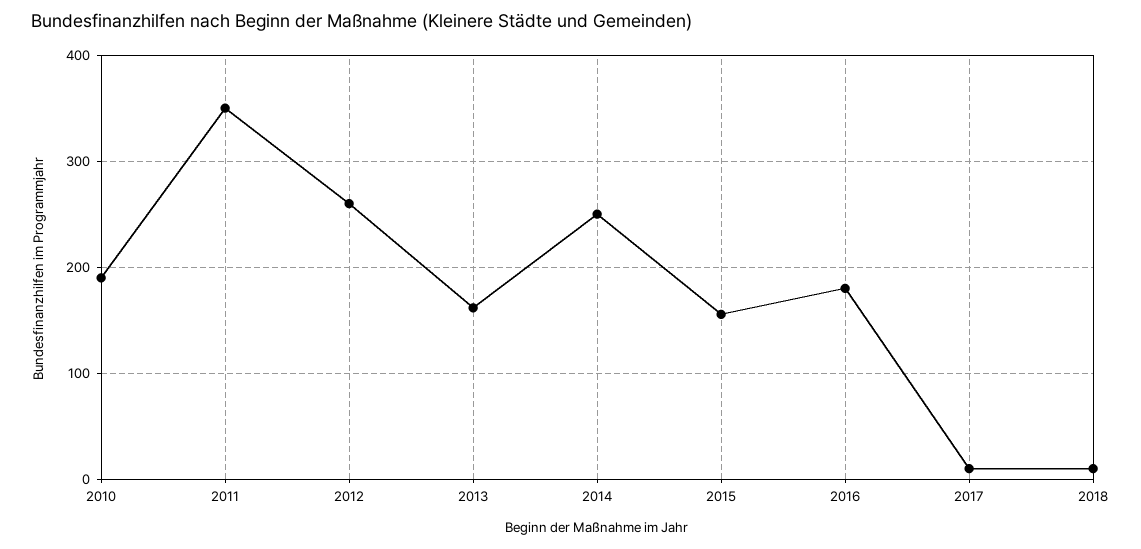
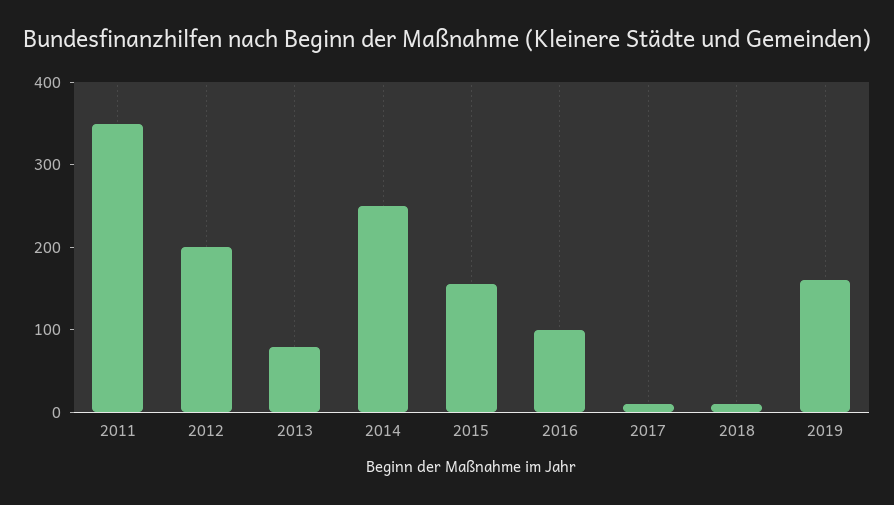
2010: 190 -> none
2012: 260 -> 200
2013: 160 -> 80
2016: 180 -> 100
2019: none -> 160

